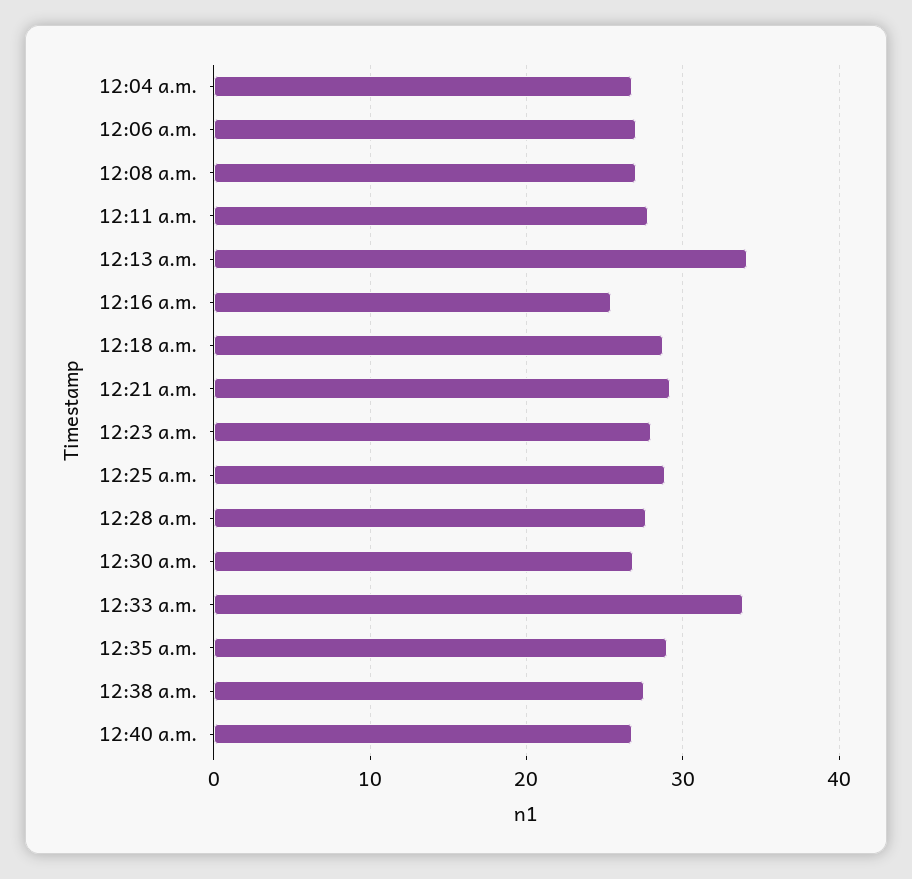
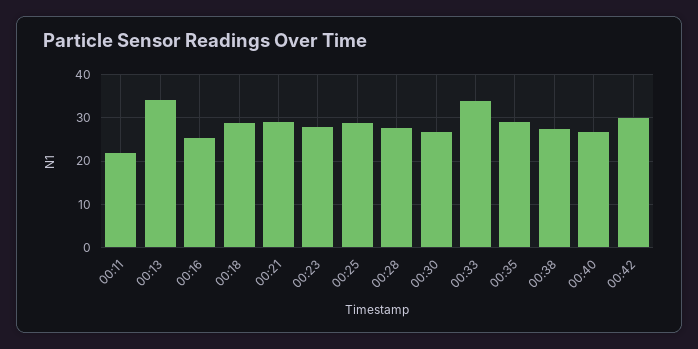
12:04 a.m.: 27 -> none
12:06 a.m.: 27 -> none
12:08 a.m.: 27 -> none
12:11 a.m.: 28 -> 22
00:42: none -> 30

